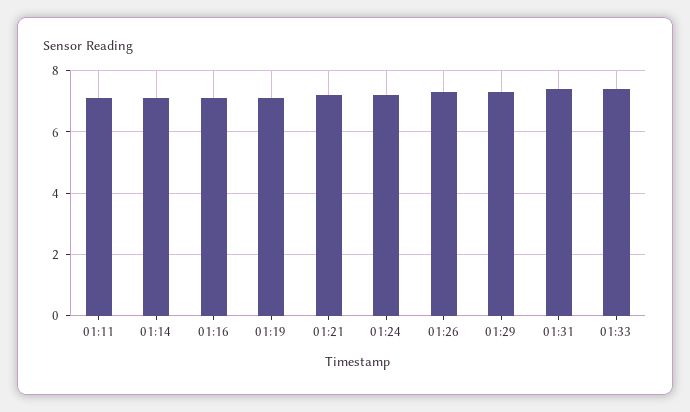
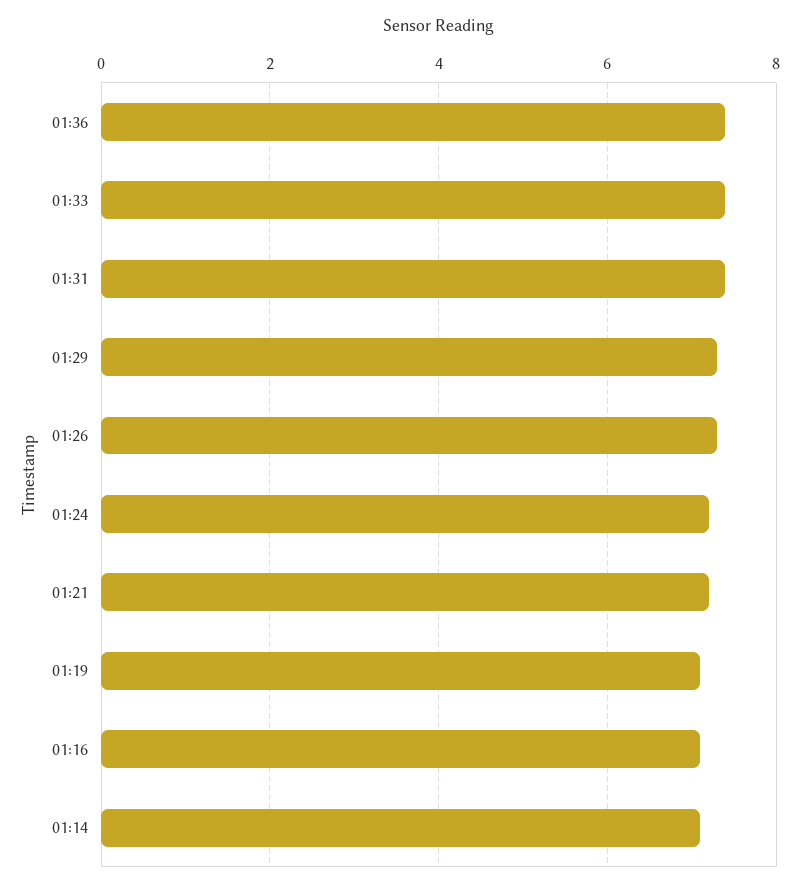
01:11: 7 -> none
01:36: none -> 7.5

